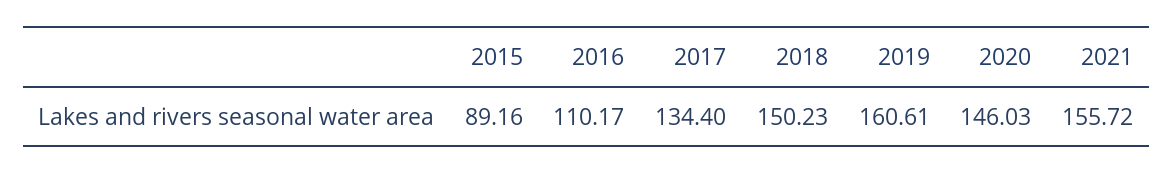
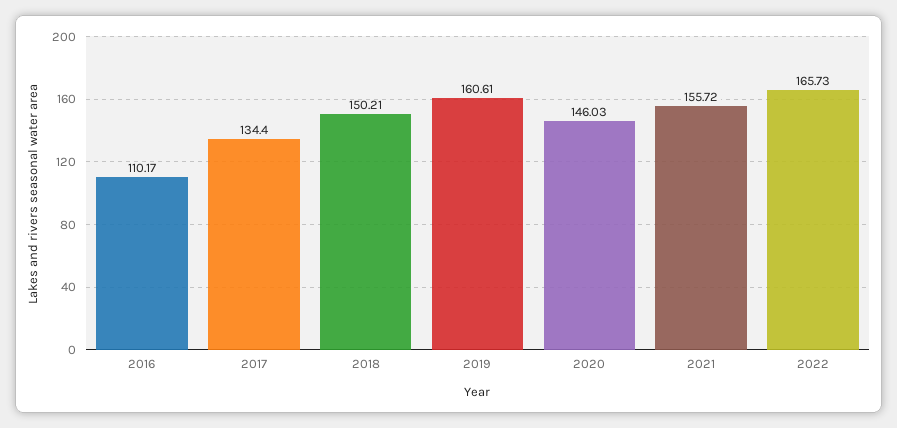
2015: 89.16 -> none
2018: 150.23 -> 150.21
2022: none -> 165.73

